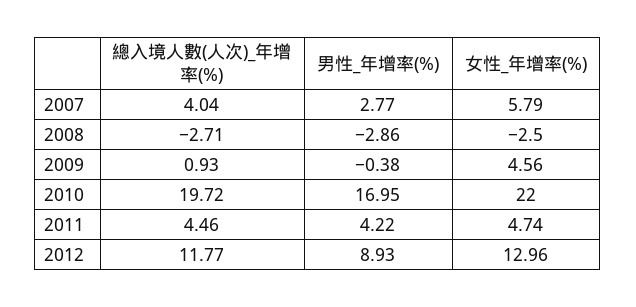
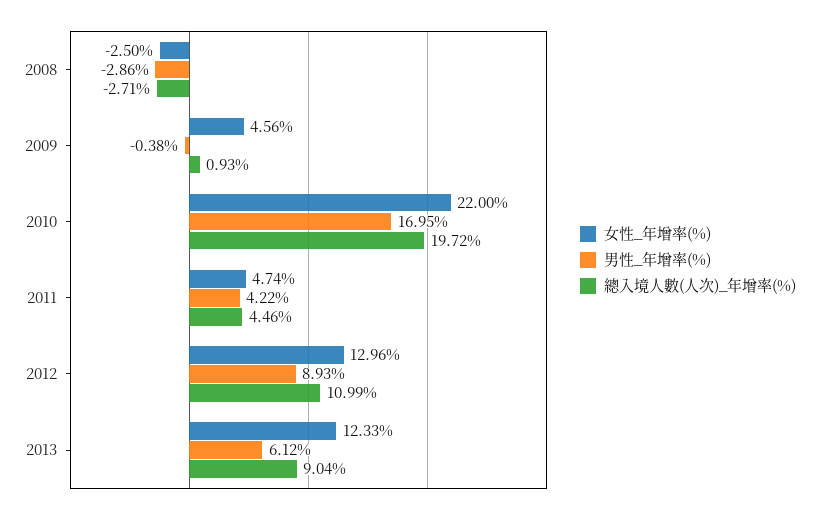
總入境人數(人次)_年增率(%), 2007: 4.04 -> none
男性_年增率(%), 2007: 2.77 -> none
女性_年增率(%), 2007: 5.79 -> none
總入境人數(人次)_年增率(%), 2012: 11.77 -> 10.99
女性_年增率(%), 2013: none -> 12.33
男性_年增率(%), 2013: none -> 6.12
總入境人數(人次)_年增率(%), 2013: none -> 9.04

